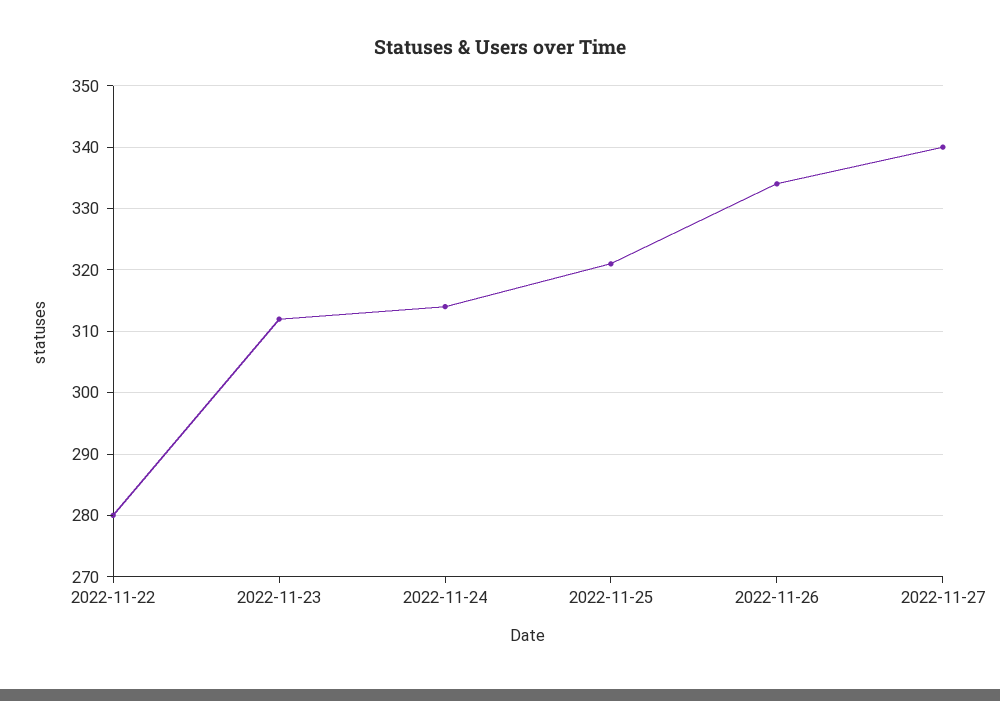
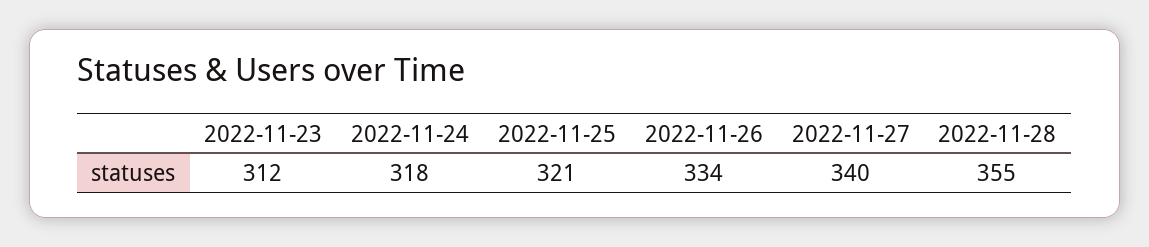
2022-11-22: 280 -> none
2022-11-24: 314 -> 318
2022-11-28: none -> 355

